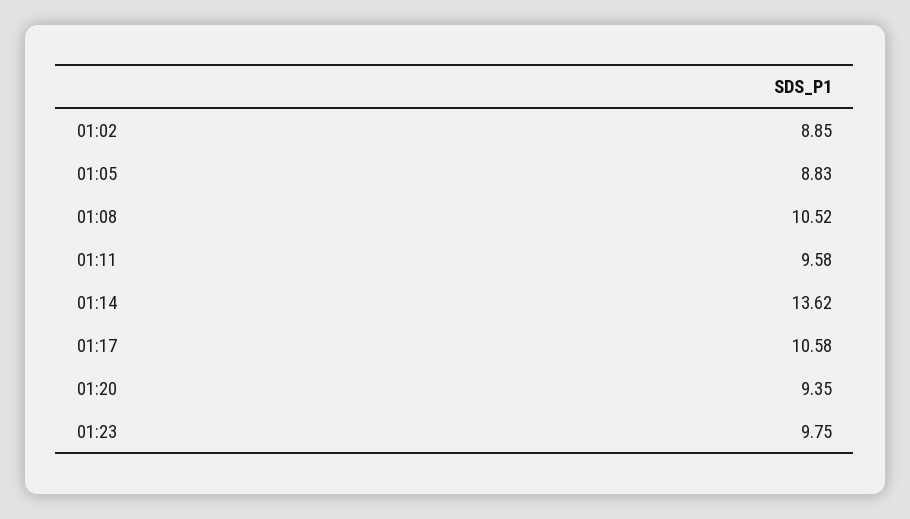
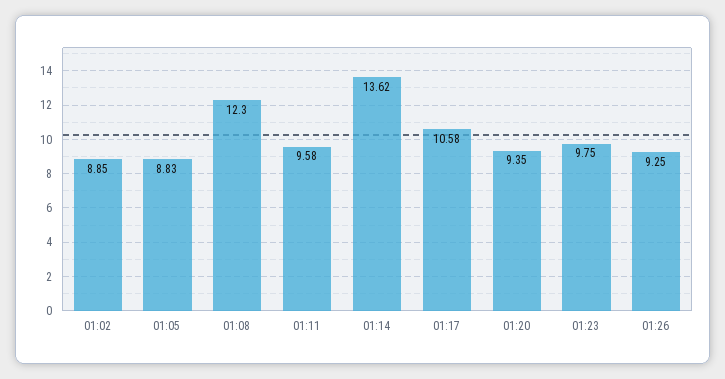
01:08: 10.52 -> 12.3
01:26: none -> 9.25

